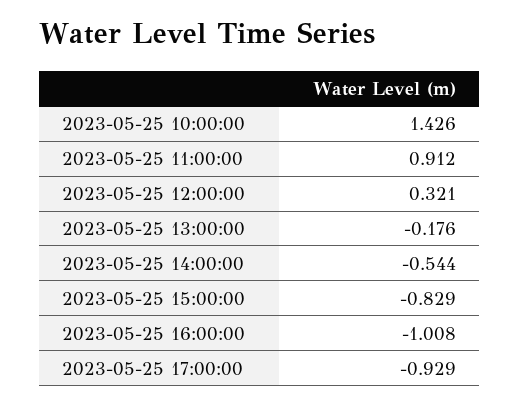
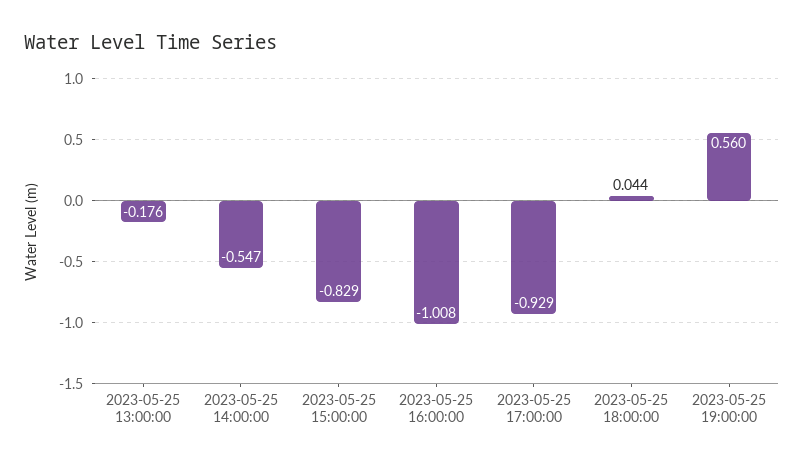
2023-05-25 10:00:00: 1.426 -> none
2023-05-25 11:00:00: 0.912 -> none
2023-05-25 12:00:00: 0.321 -> none
2023-05-25 14:00:00: -0.544 -> -0.547
2023-05-25 18:00:00: none -> 0.044
2023-05-25 19:00:00: none -> 0.56

